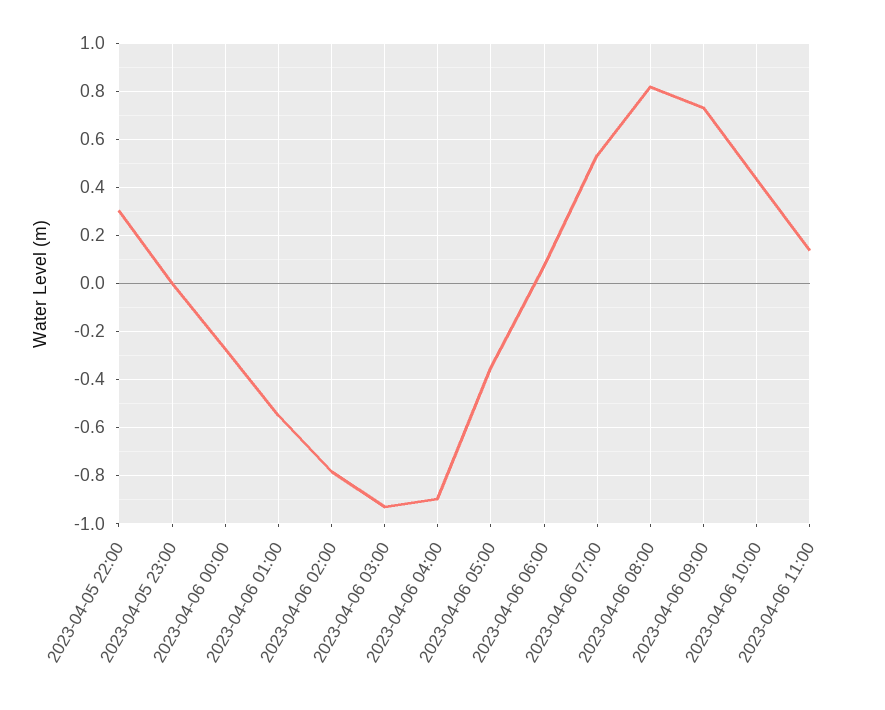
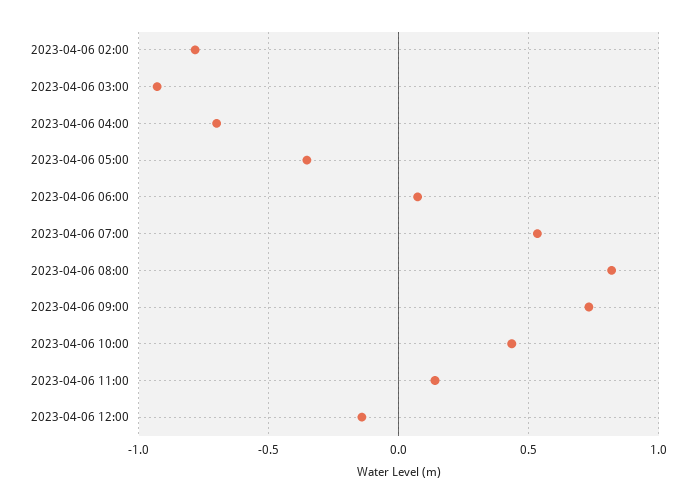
2023-04-05 22:00: 0.3 -> none
2023-04-05 23:00: 0 -> none
2023-04-06 00:00: -0.275 -> none
2023-04-06 01:00: -0.55 -> none
2023-04-06 04:00: -0.9 -> -0.7
2023-04-06 12:00: none -> -0.15

